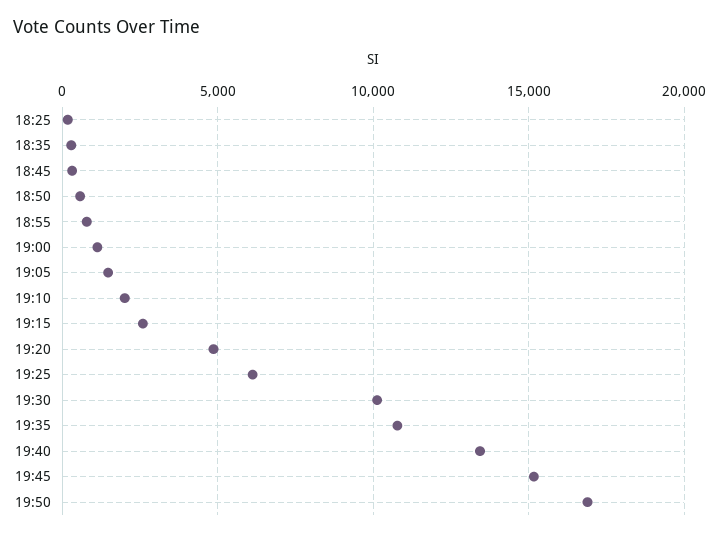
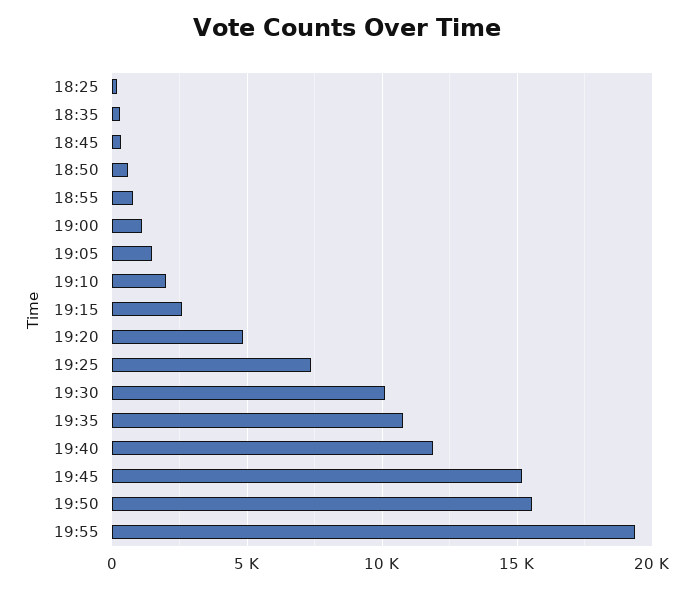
19:25: 6000 -> 7500
19:40: 13500 -> 12000
19:50: 17000 -> 15500
19:55: none -> 19500

